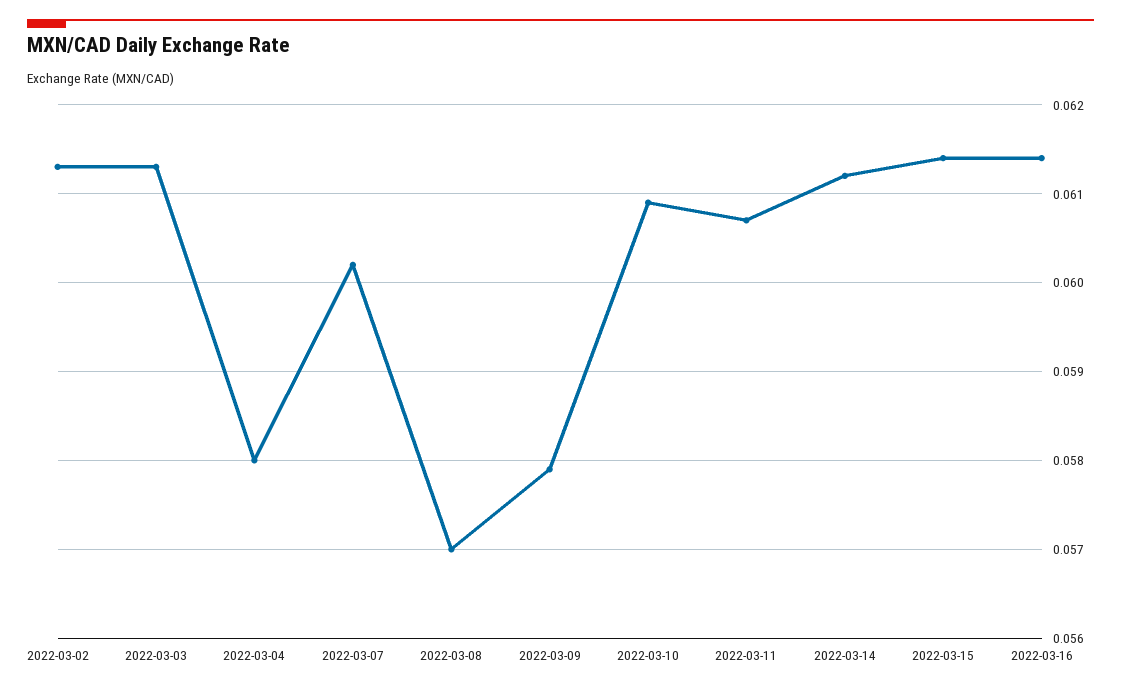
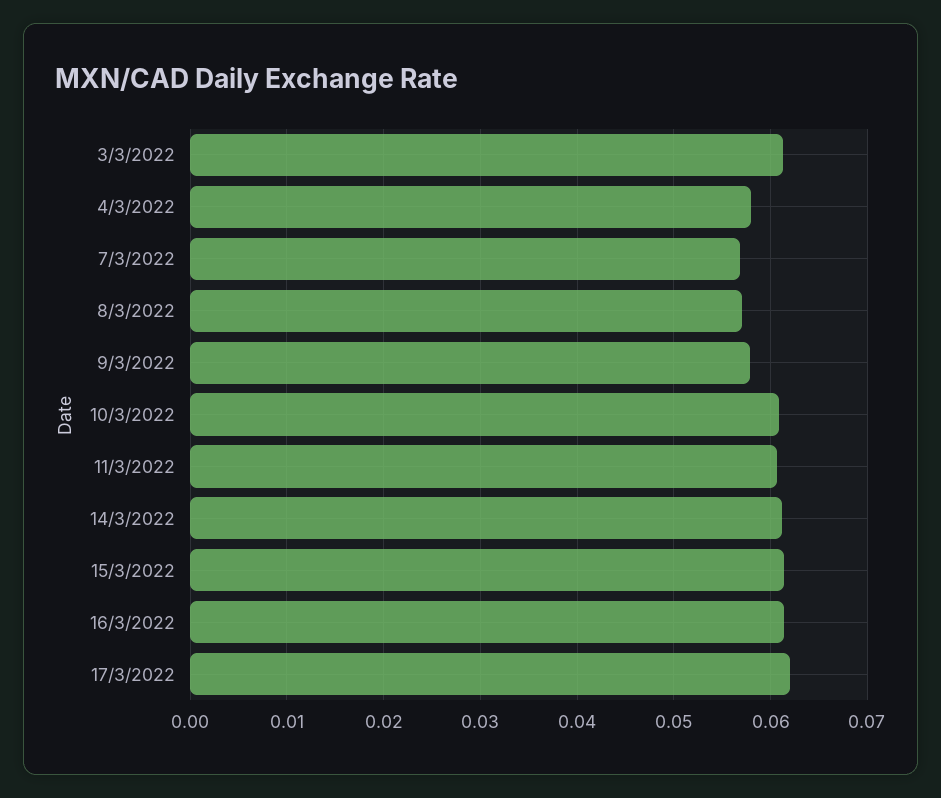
2022-03-02: 0.0613 -> none
2022-03-07: 0.0602 -> 0.057
17/3/2022: none -> 0.062

